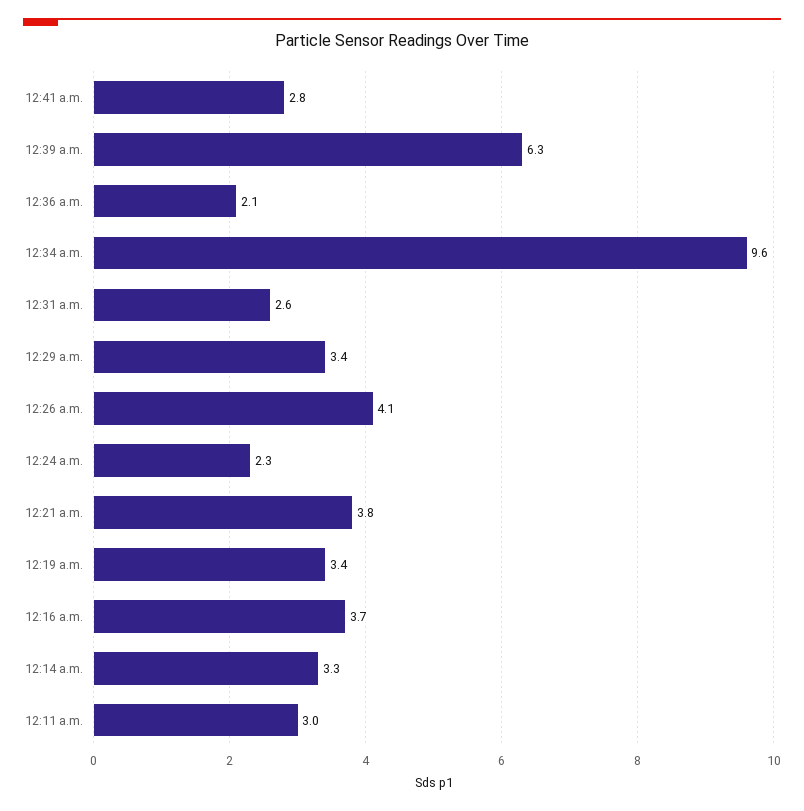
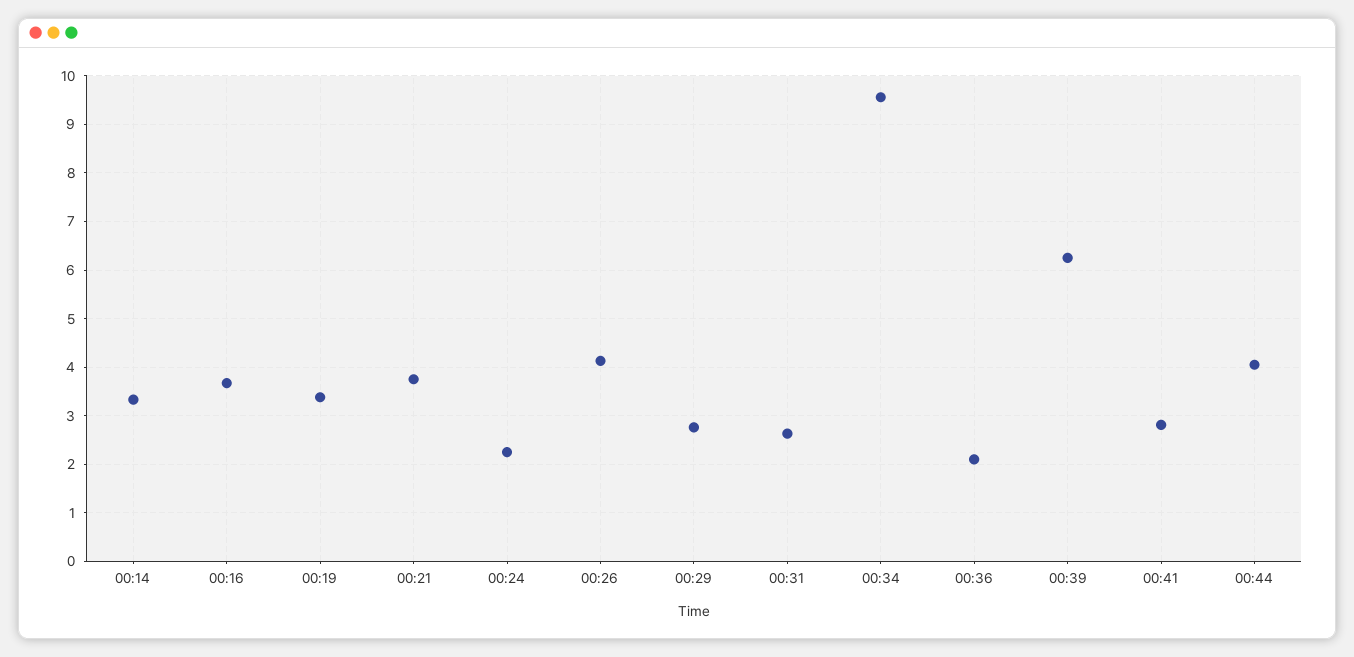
12:29 a.m.: 3.4 -> 2.8
12:11 a.m.: 3 -> none
00:44: none -> 4

